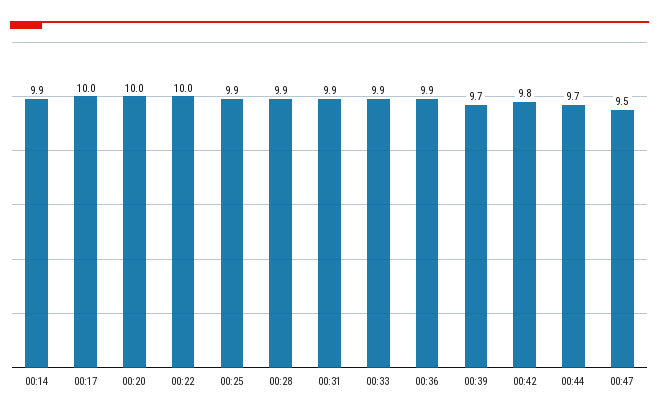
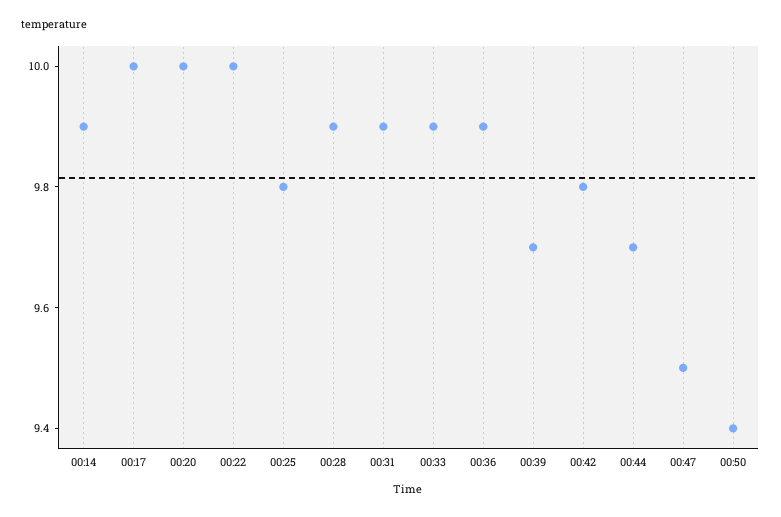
00:25: 9.9 -> 9.8
00:50: none -> 9.4

